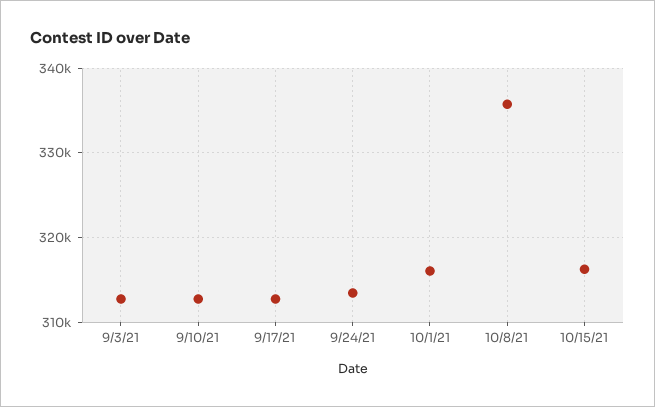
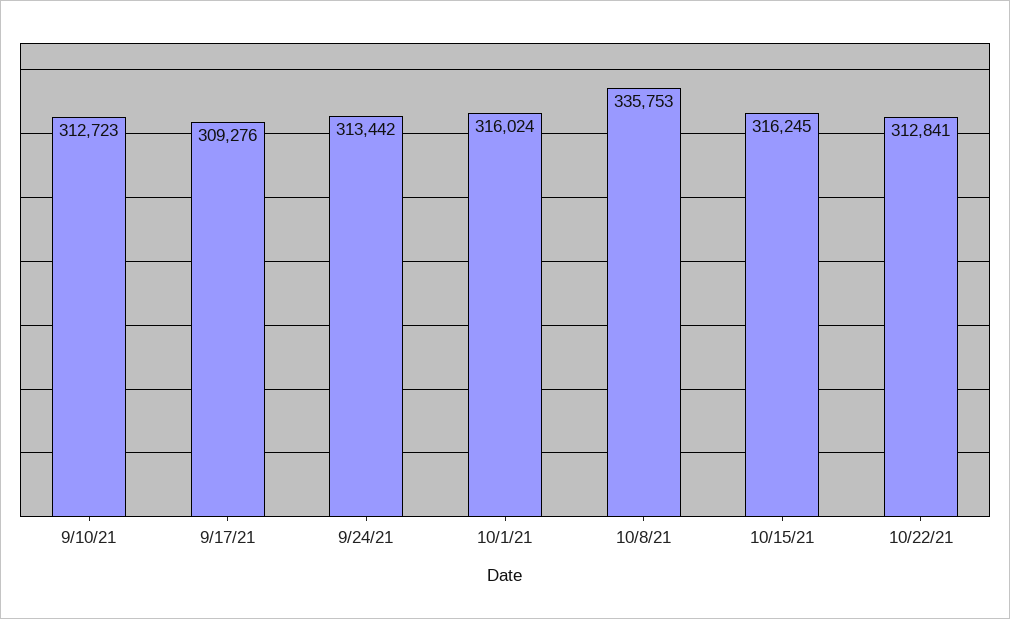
9/3/21: 313000 -> none
9/17/21: 313000 -> 309276
10/22/21: none -> 312841

